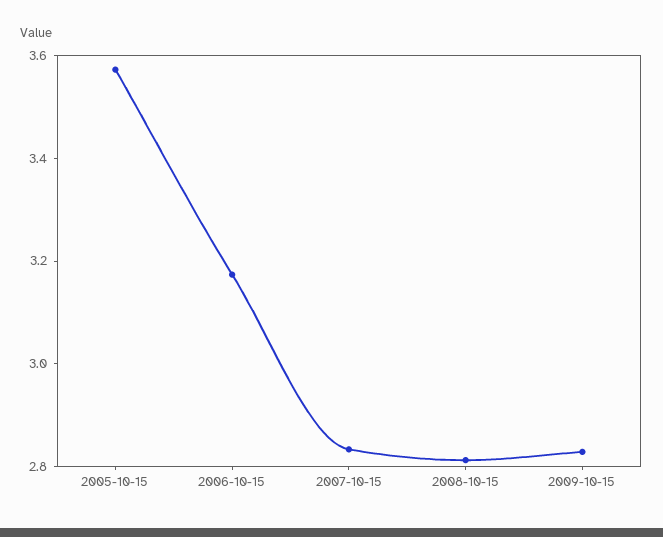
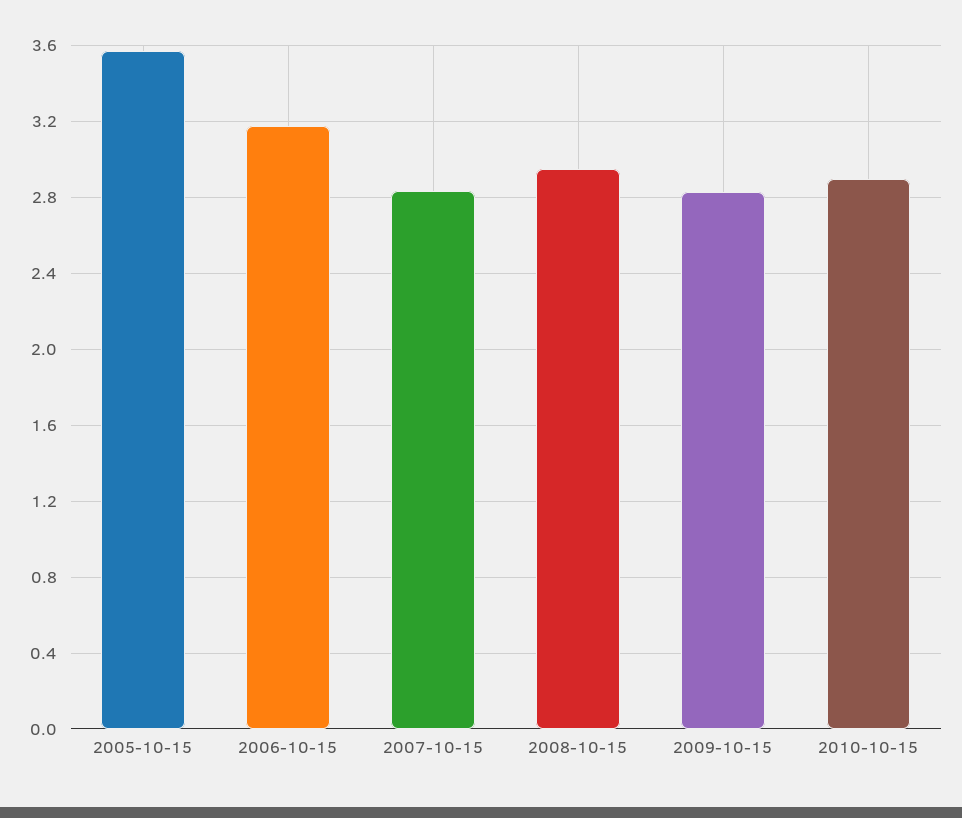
2008-10-15: 2.8 -> 2.95
2010-10-15: none -> 2.9

